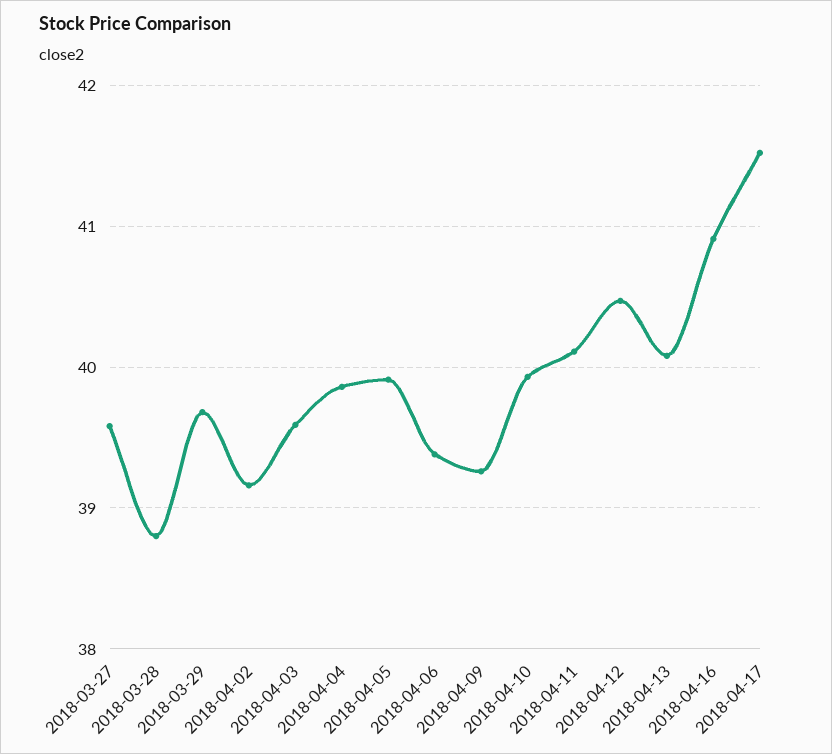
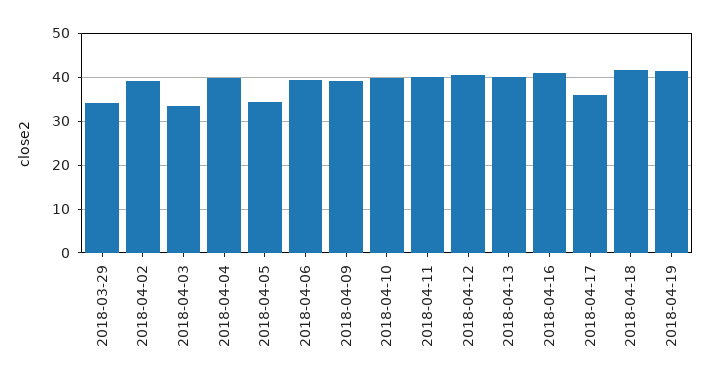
2018-03-27: 39.6 -> none
2018-03-28: 38.8 -> none
2018-03-29: 39.7 -> 34
2018-04-03: 39.6 -> 34
2018-04-05: 39.9 -> 34
2018-04-17: 41.5 -> 36
2018-04-18: none -> 42
2018-04-19: none -> 42

